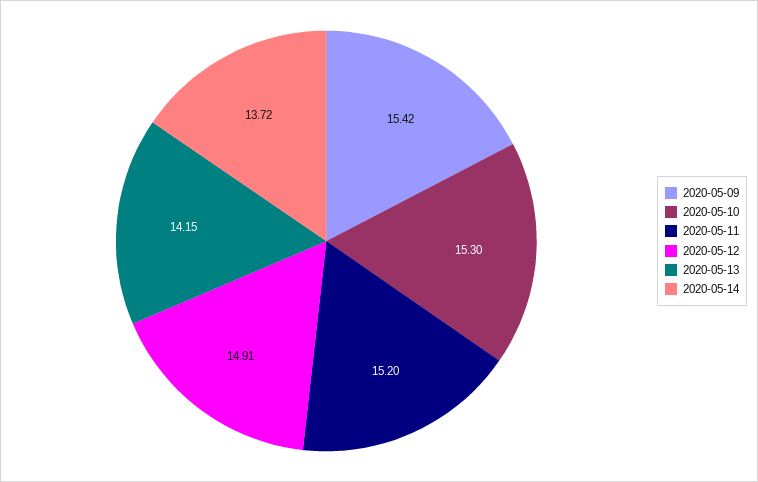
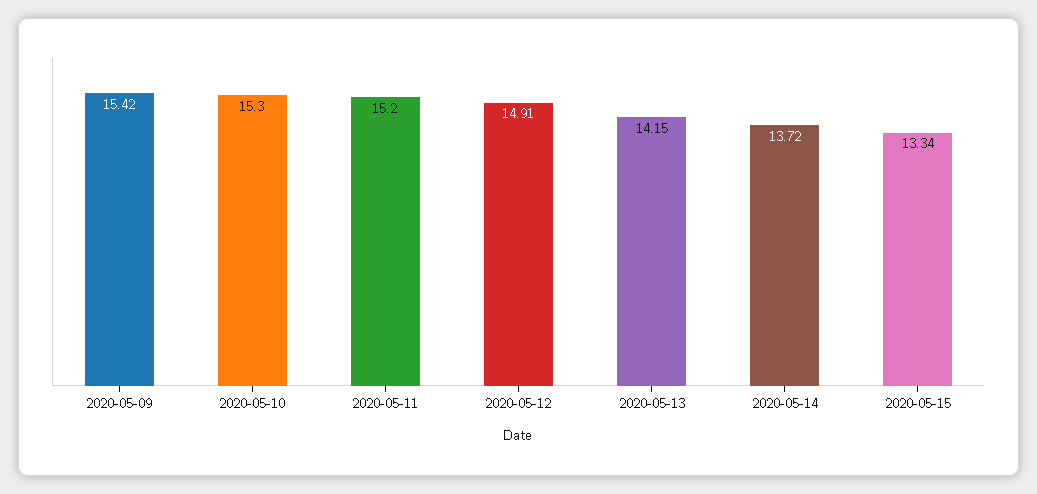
2020-05-15: none -> 13.34

